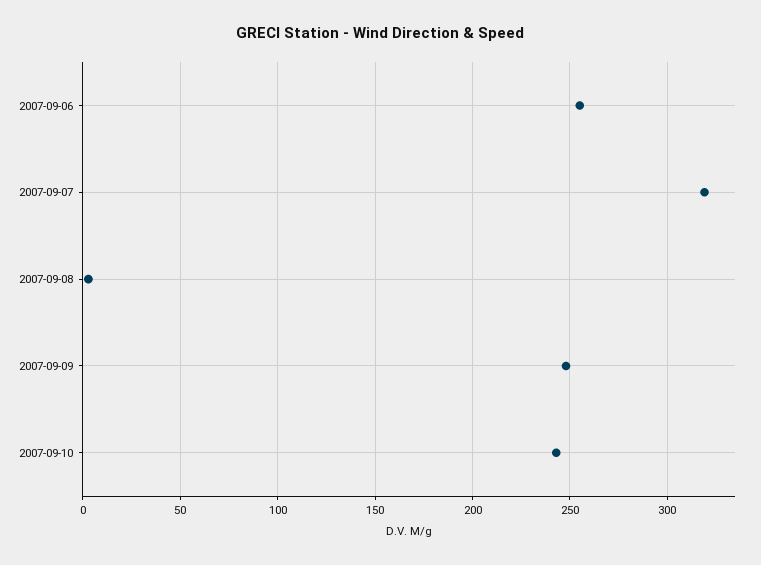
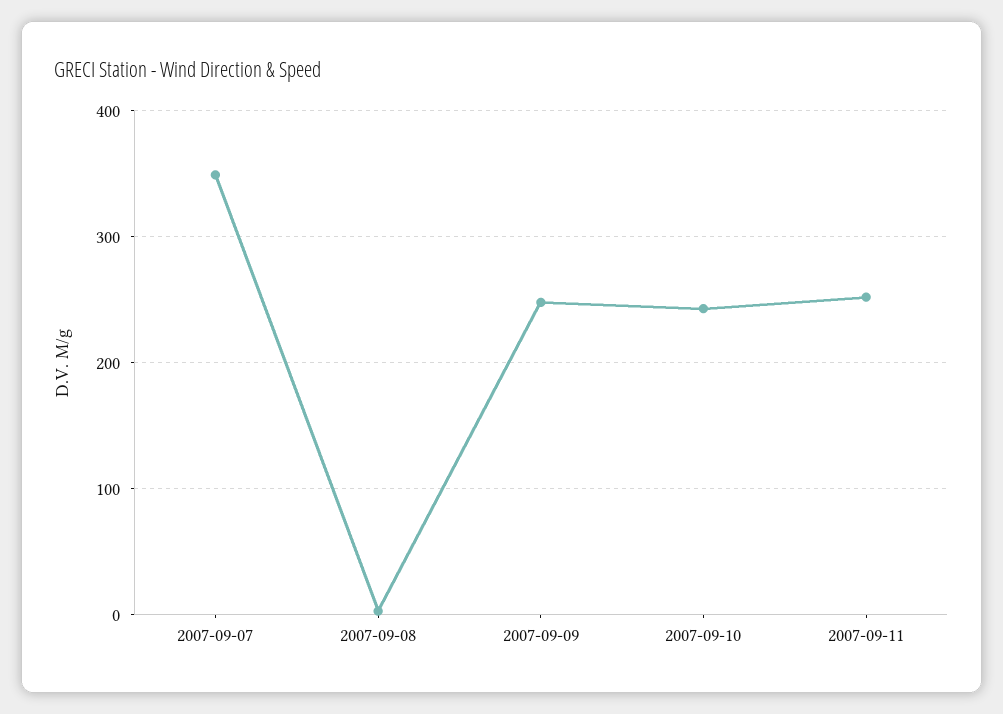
2007-09-06: 255 -> none
2007-09-07: 320 -> 350
2007-09-11: none -> 250

